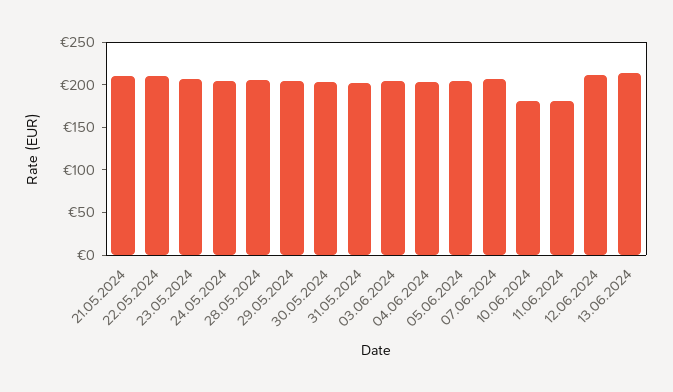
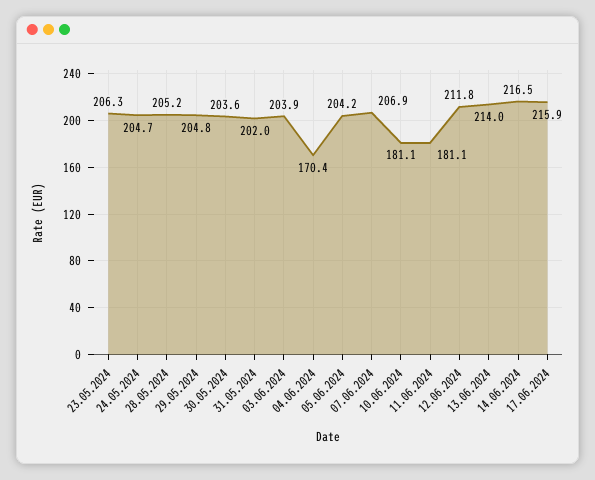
21.05.2024: 210 -> none
22.05.2024: 210 -> none
04.06.2024: 200 -> 170.4
14.06.2024: none -> 216.5
17.06.2024: none -> 215.9

